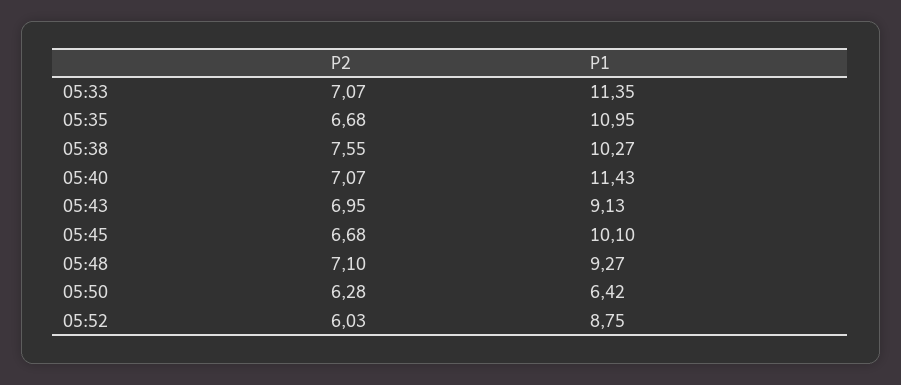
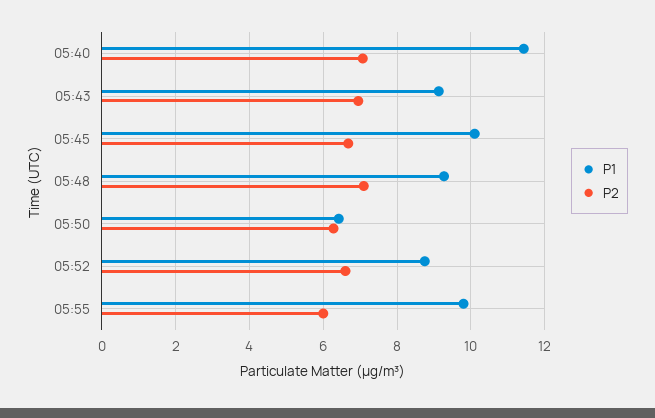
P2, 05:33: 7.07 -> none
P1, 05:33: 11.35 -> none
P2, 05:35: 6.68 -> none
P1, 05:35: 10.95 -> none
P2, 05:38: 7.55 -> none
P1, 05:38: 10.27 -> none
P2, 05:52: 6.03 -> 6.6
P1, 05:55: none -> 9.8
P2, 05:55: none -> 6

